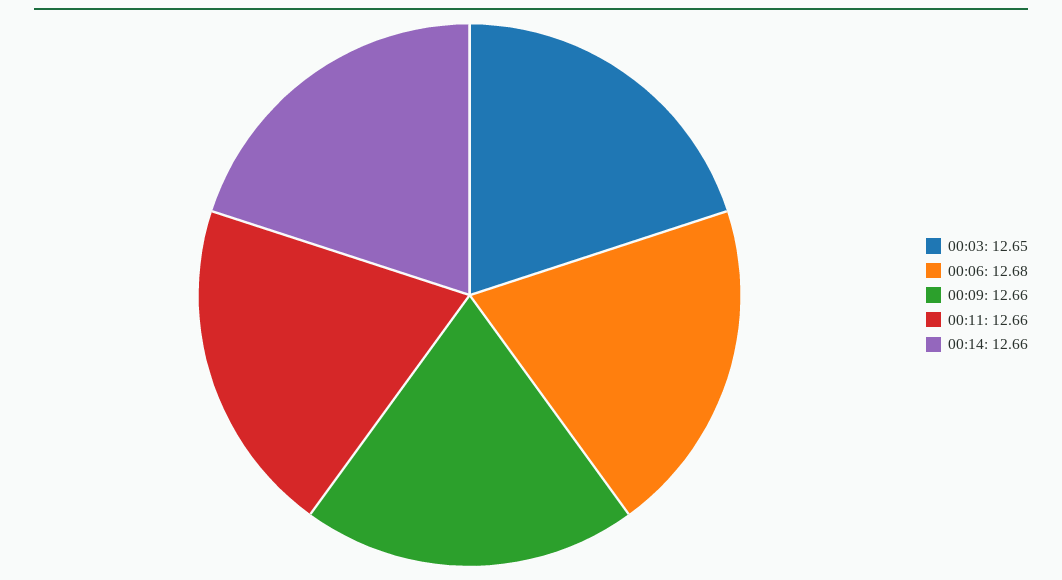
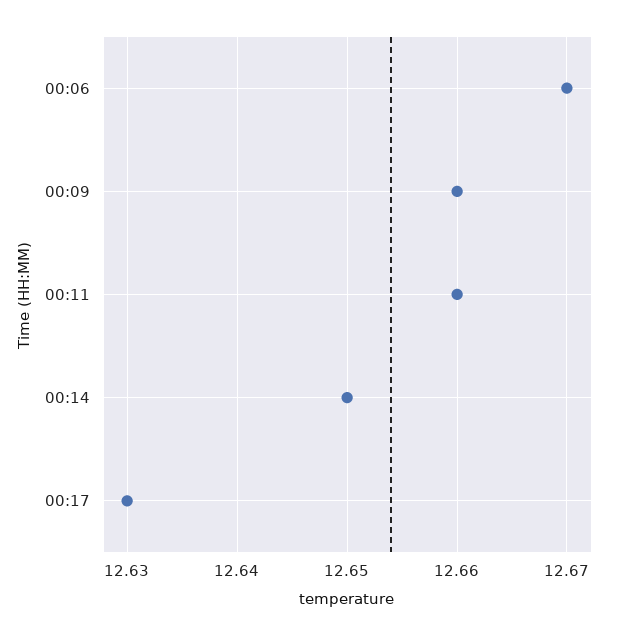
00:03: 12.65 -> none
00:06: 12.68 -> 12.67
00:14: 12.66 -> 12.65
00:17: none -> 12.63

